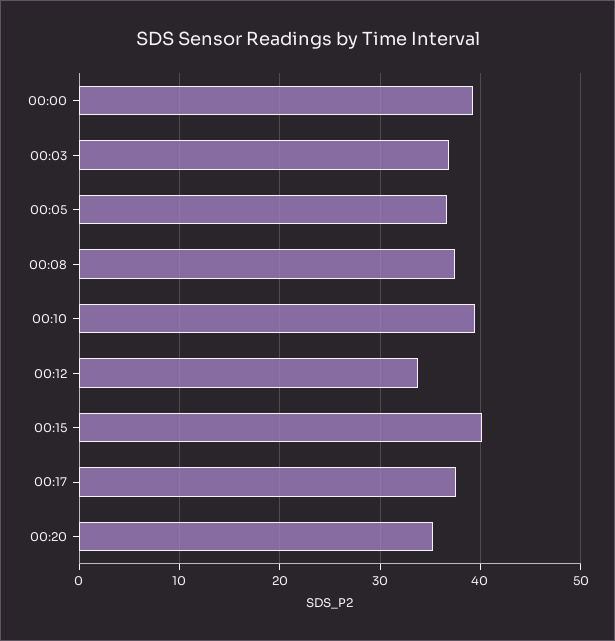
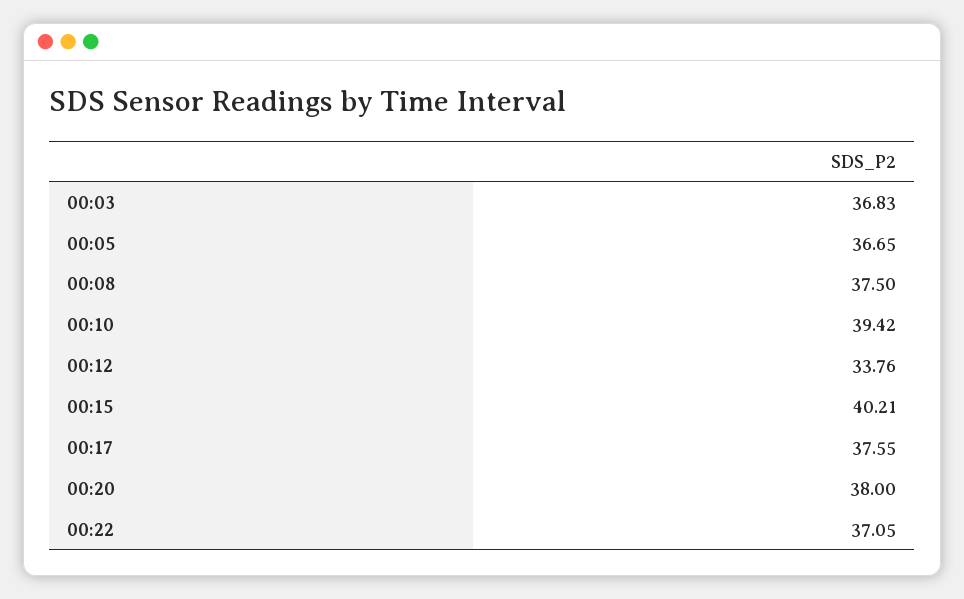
00:00: 39 -> none
00:20: 35 -> 38
00:22: none -> 37.05

